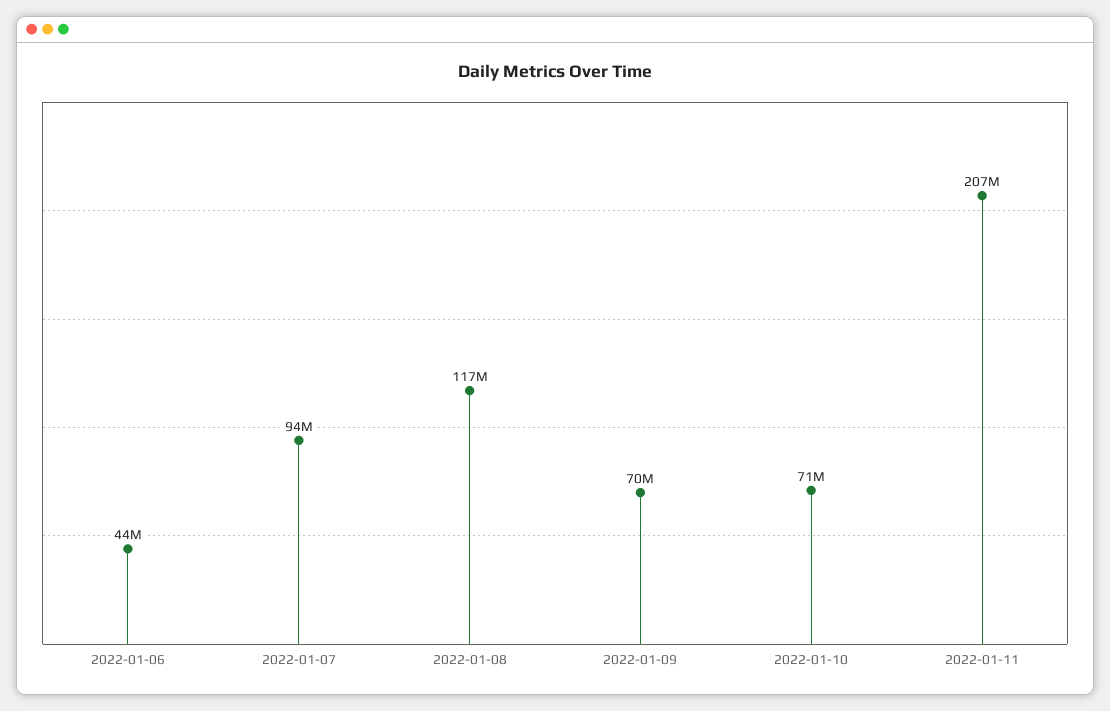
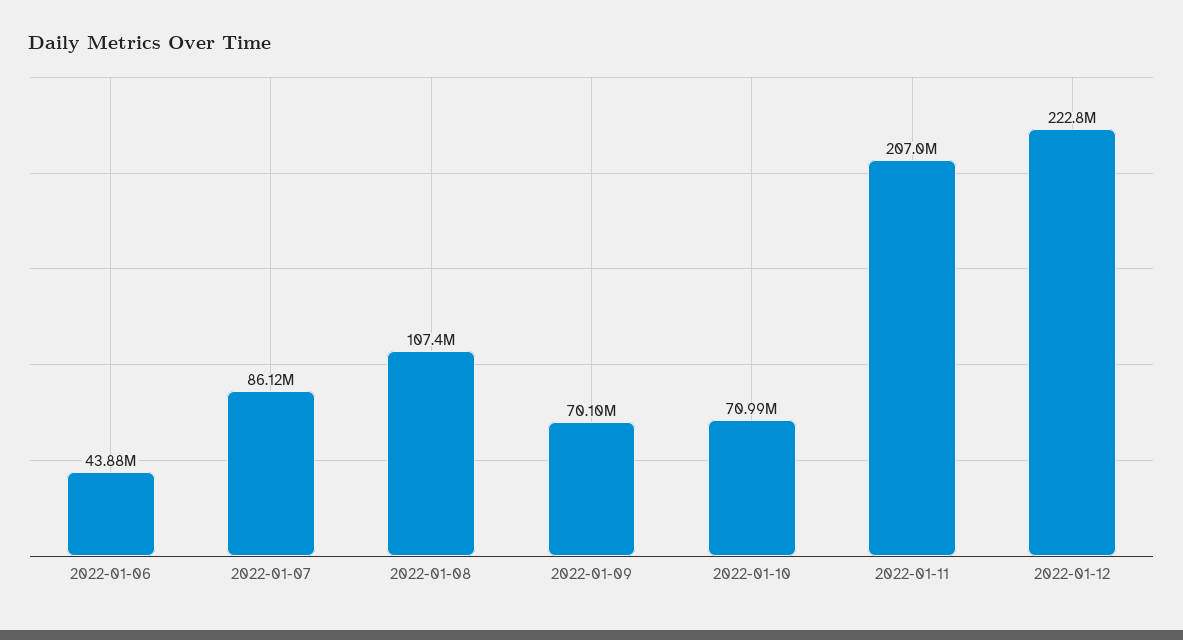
2022-01-07: 94000000 -> 86120000
2022-01-08: 117000000 -> 107400000
2022-01-12: none -> 222800000

